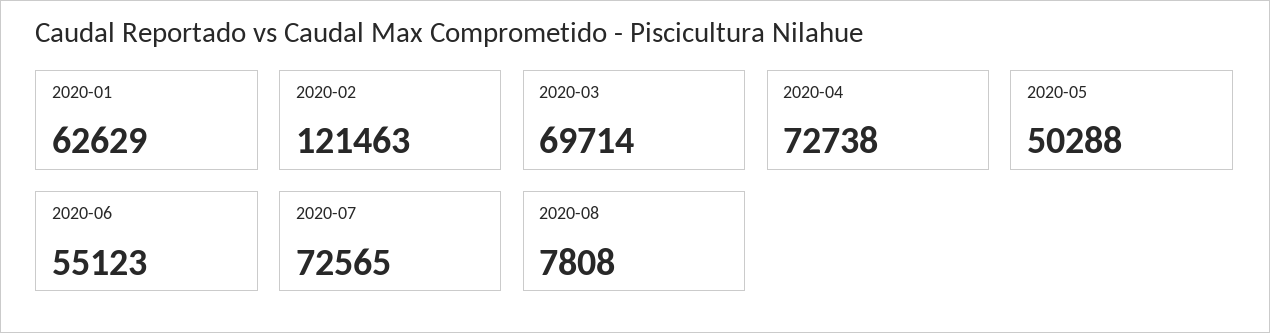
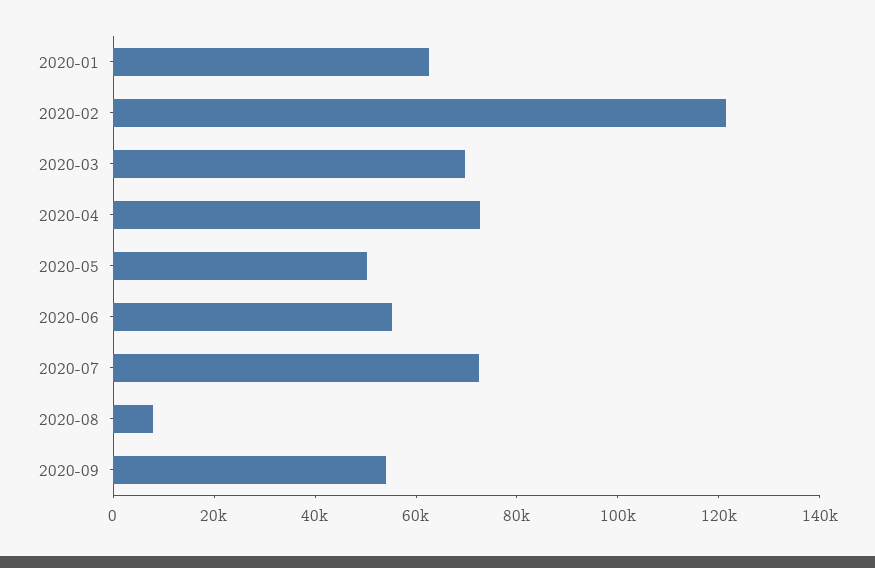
2020-09: none -> 55000

